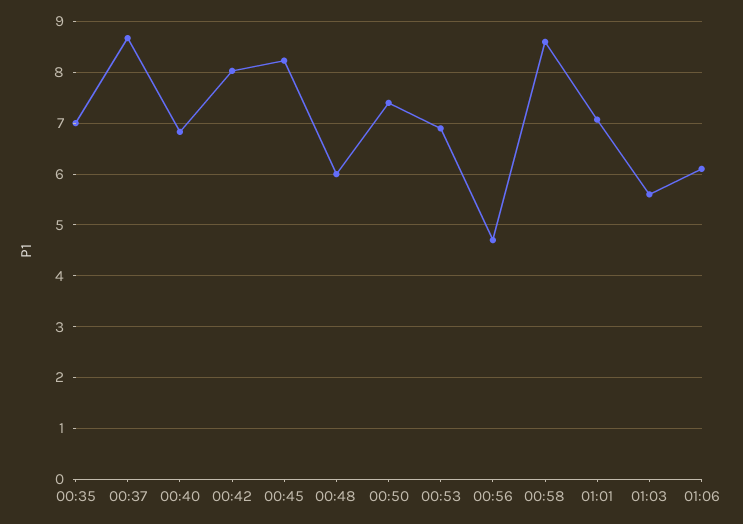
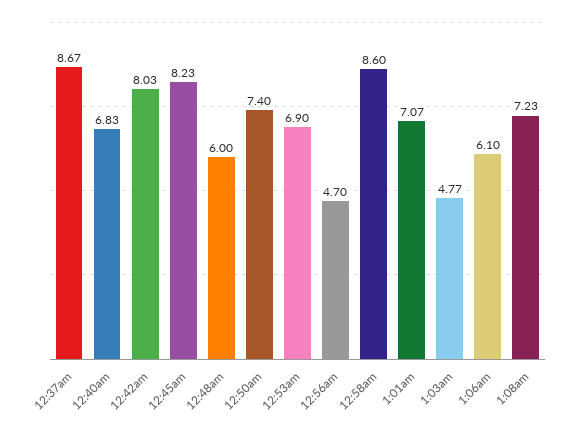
00:35: 7 -> none
01:03: 5.6 -> 4.77
1:08am: none -> 7.23

